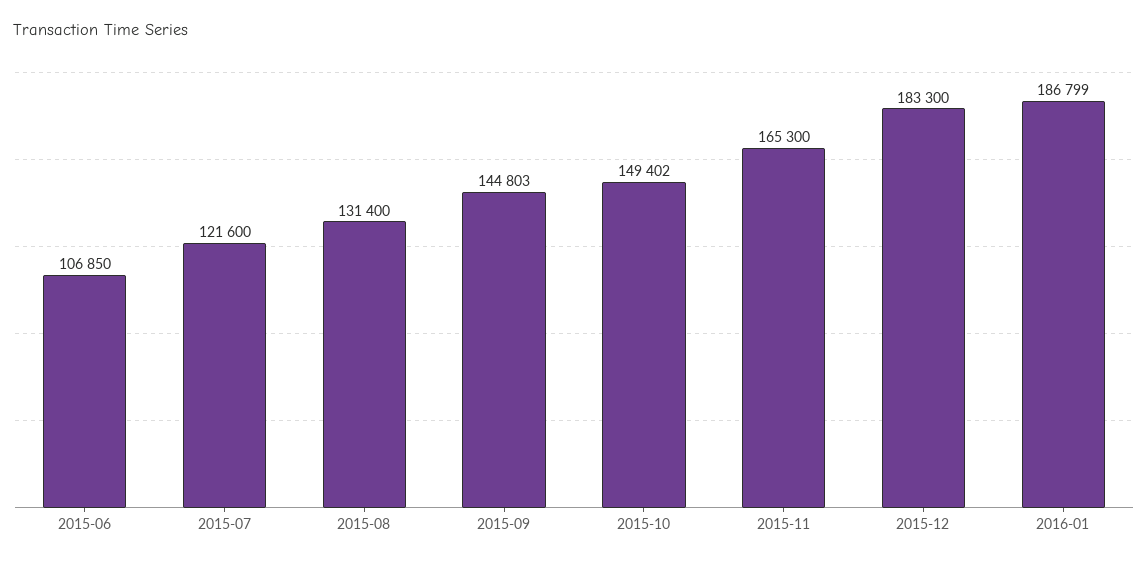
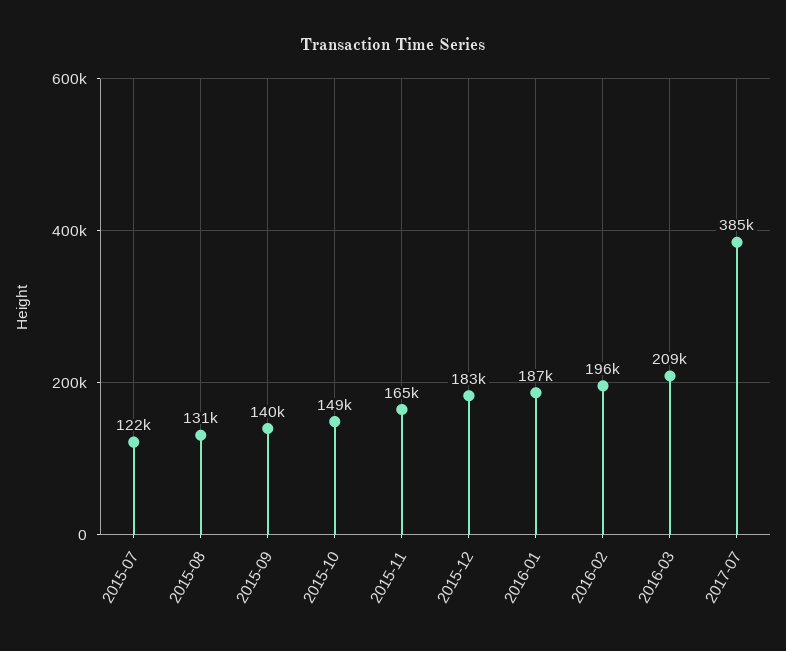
2015-06: 106850 -> none
2015-09: 144803 -> 140000
2016-02: none -> 196000
2016-03: none -> 209000
2017-07: none -> 385000

